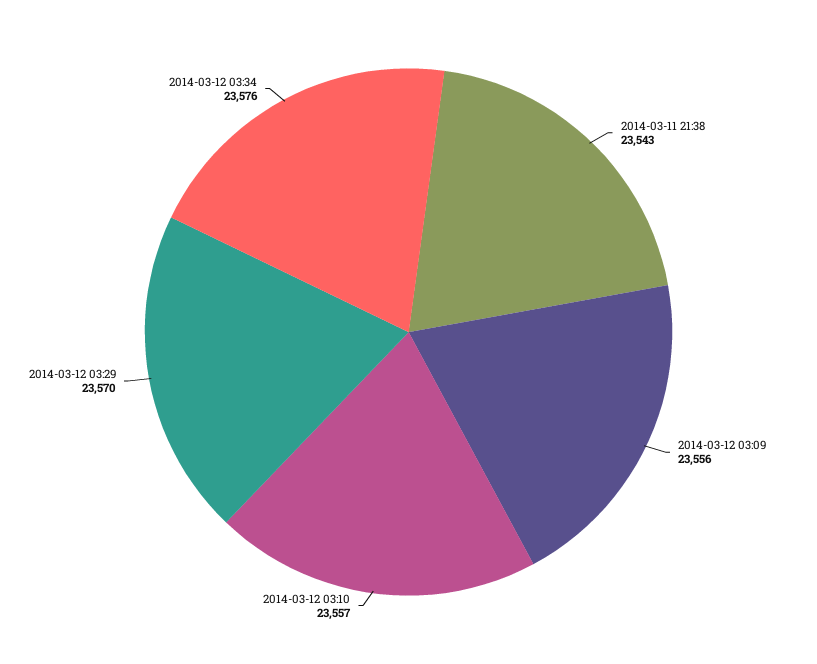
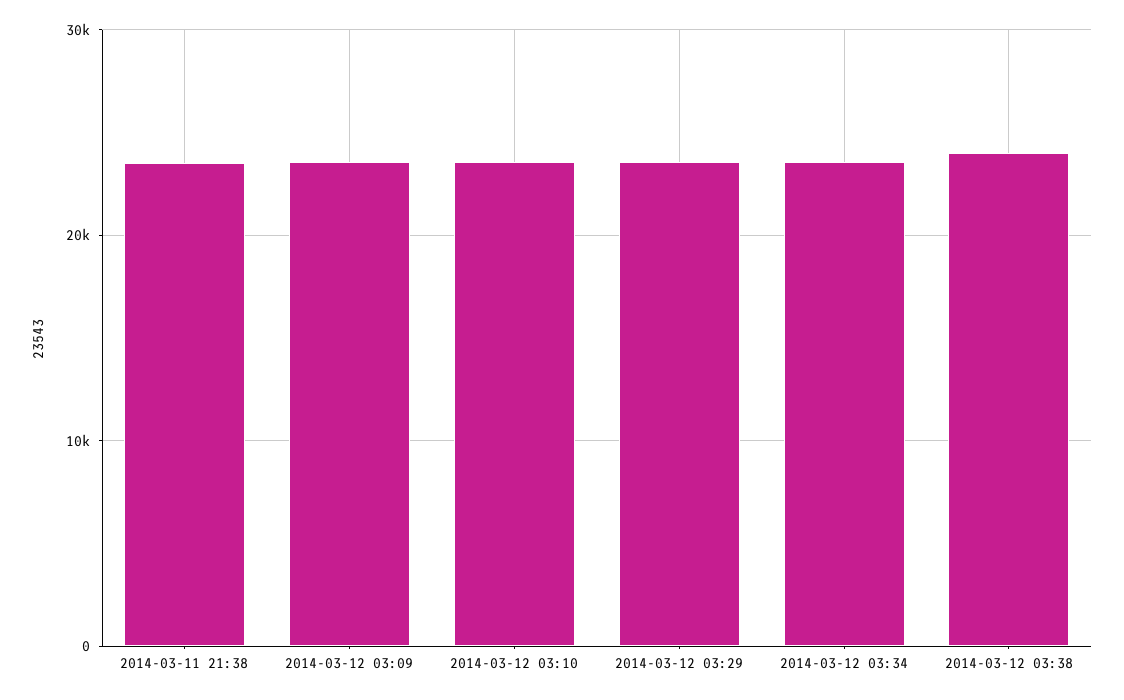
2014-03-12 03:38: none -> 24000

